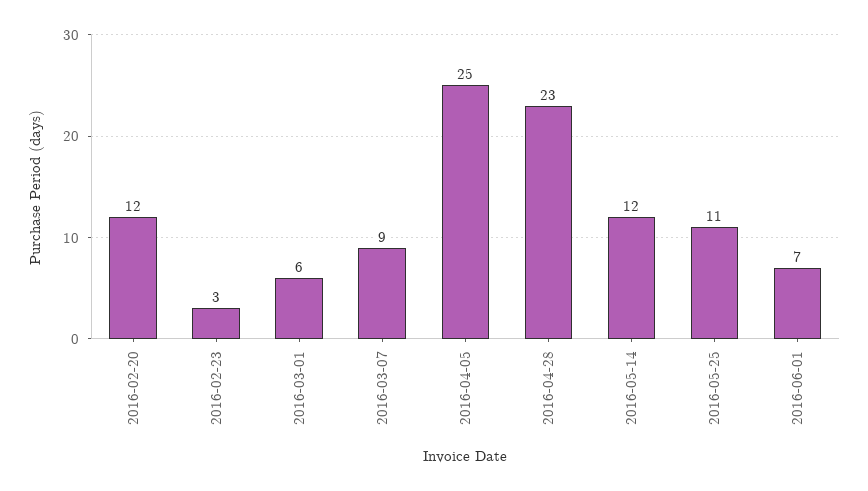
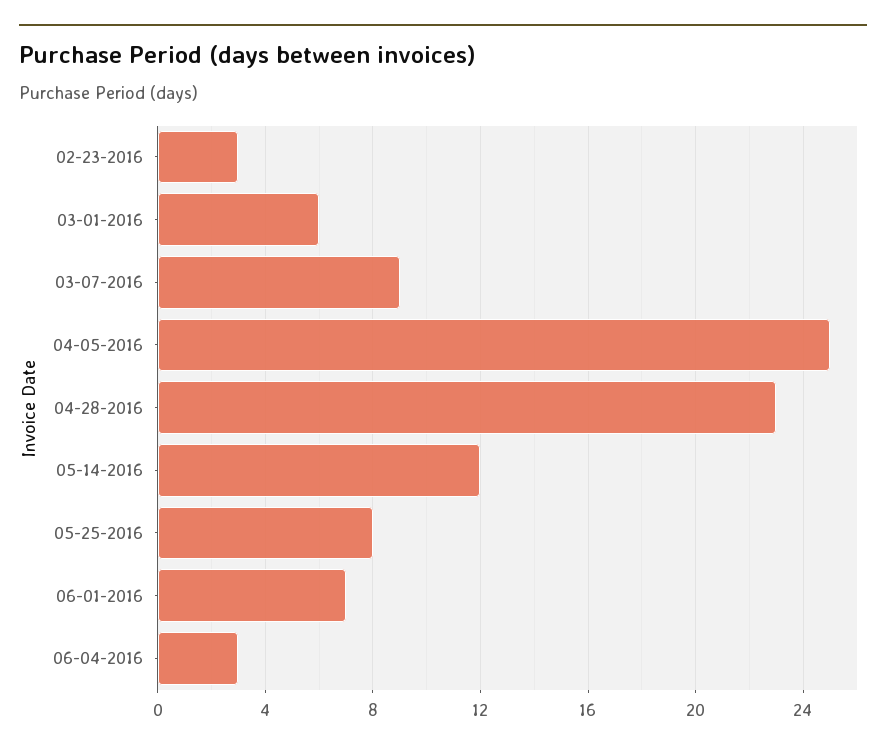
2016-02-20: 12 -> none
2016-05-25: 11 -> 8
06-04-2016: none -> 3

